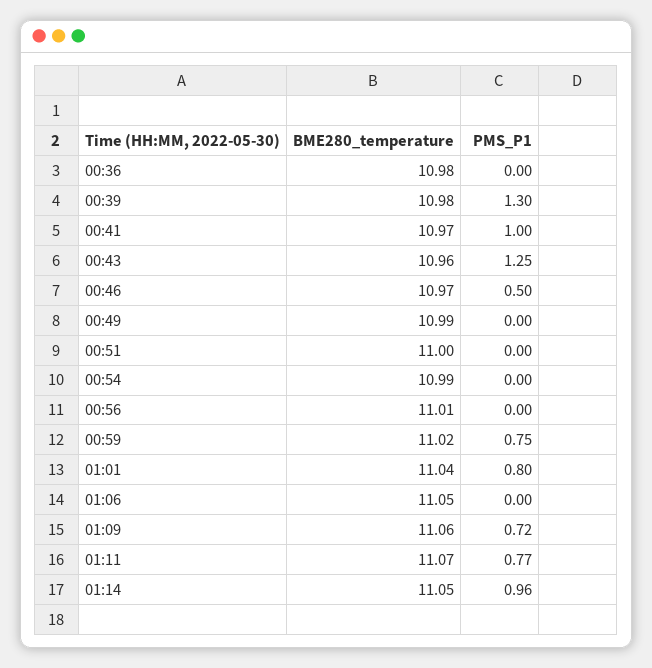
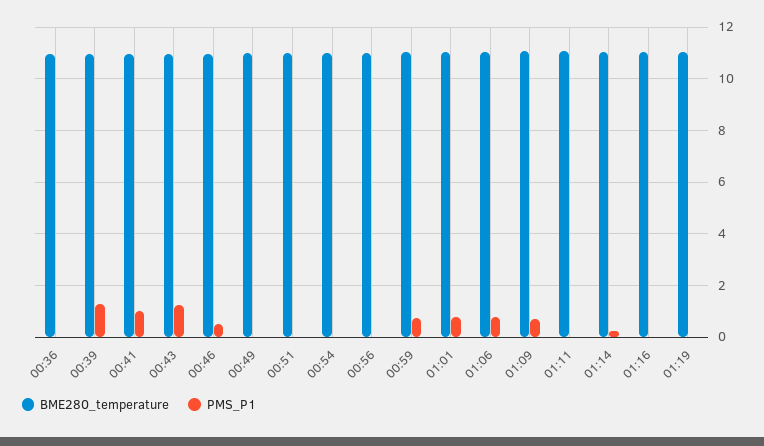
PMS_P1, 01:06: 0 -> 0.75
PMS_P1, 01:11: 0.77 -> 0
PMS_P1, 01:14: 0.96 -> 0.25
BME280_temperature, 01:16: none -> 11
PMS_P1, 01:16: none -> 0
BME280_temperature, 01:19: none -> 11
PMS_P1, 01:19: none -> 0

